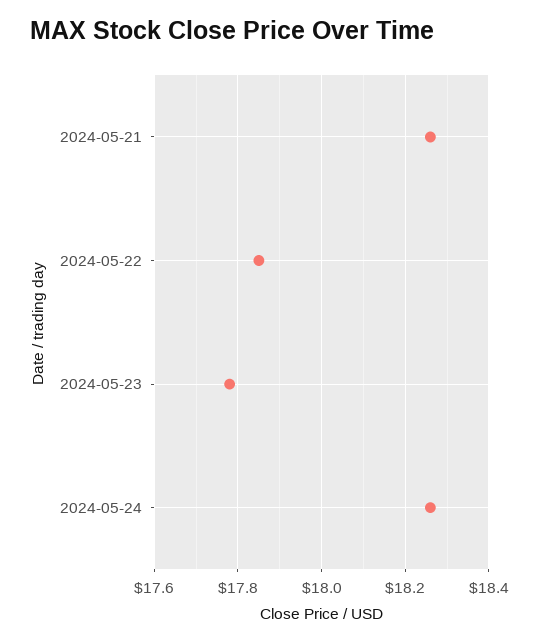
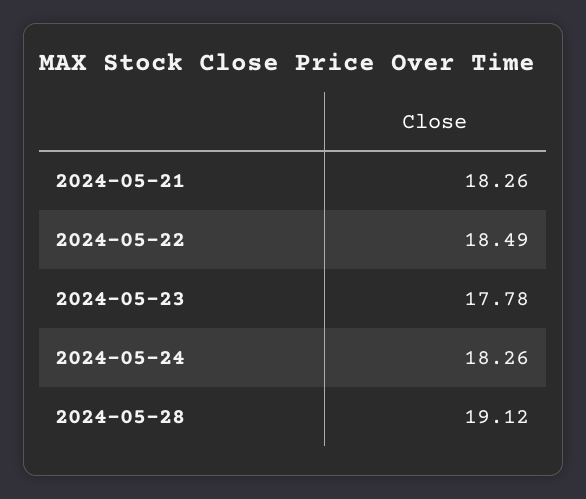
2024-05-22: 17.85 -> 18.49
2024-05-28: none -> 19.12

